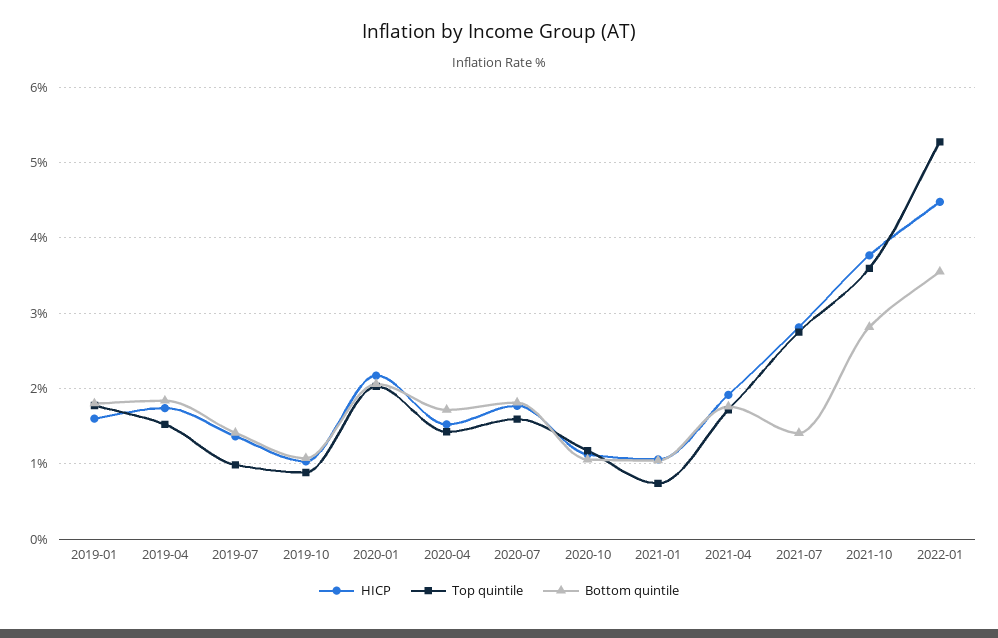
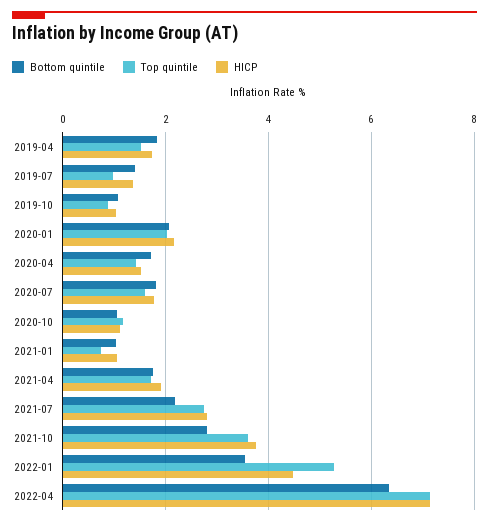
HICP, 2019-01: 1.6 -> none
Top quintile, 2019-01: 1.8 -> none
Bottom quintile, 2019-01: 1.8 -> none
Bottom quintile, 2021-07: 1.4 -> 2.2
Bottom quintile, 2022-04: none -> 6.4
Top quintile, 2022-04: none -> 7.2
HICP, 2022-04: none -> 7.2

